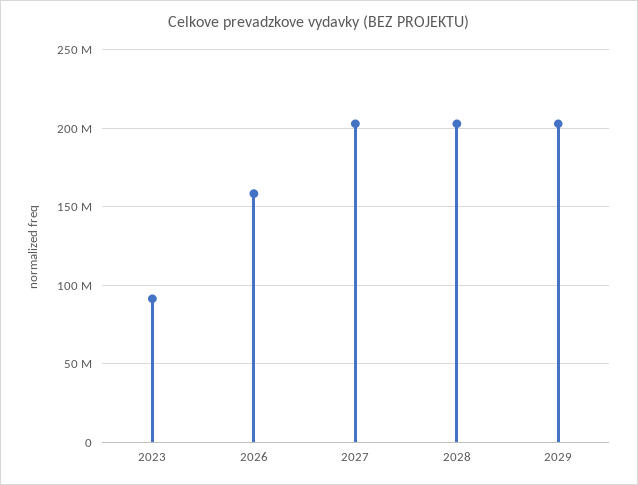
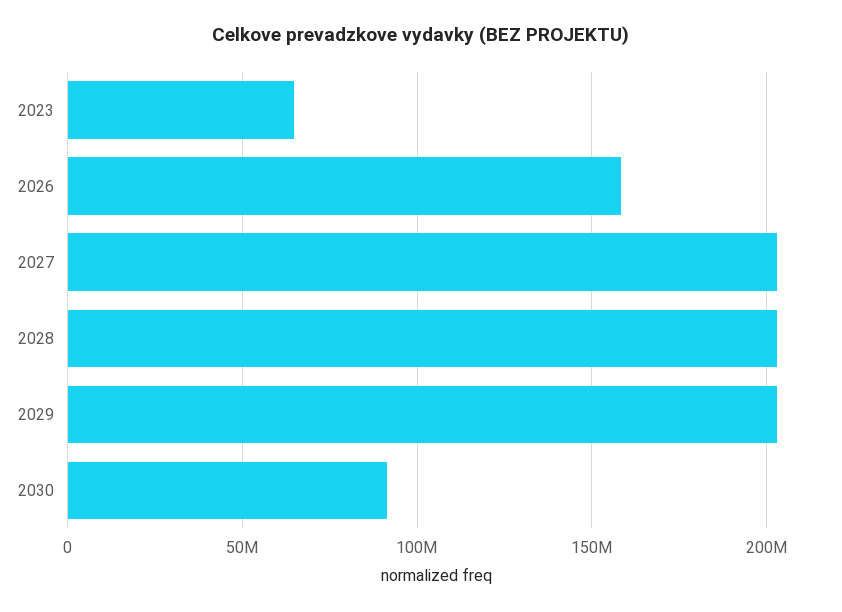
2023: 90000000 -> 65000000
2030: none -> 90000000

